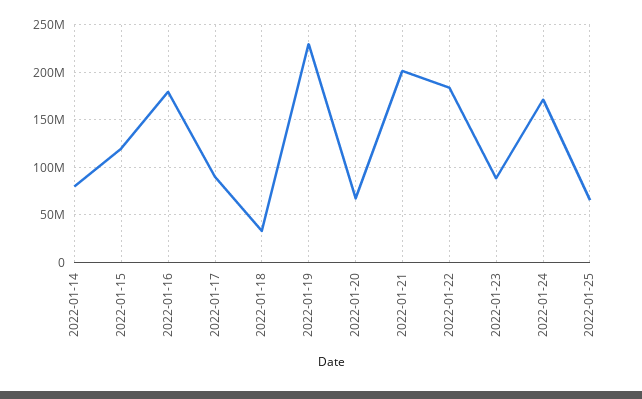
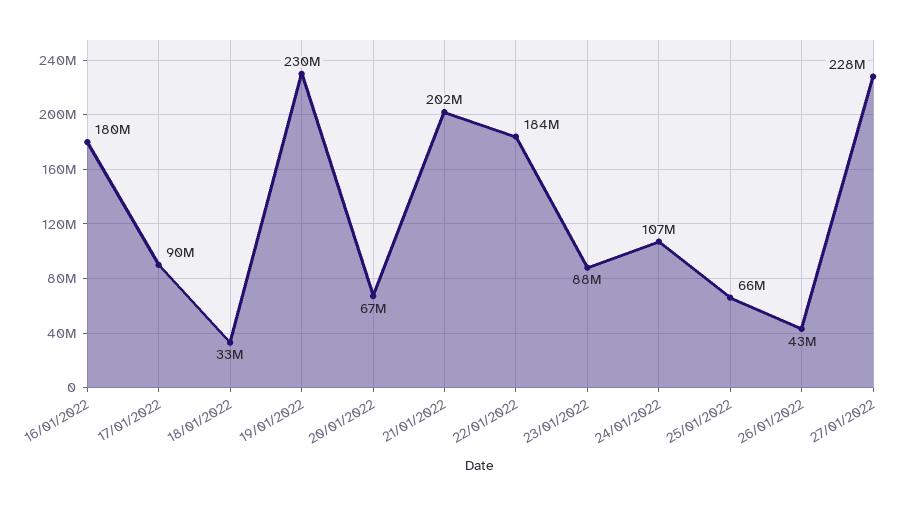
2022-01-14: 80000000 -> none
2022-01-15: 120000000 -> none
2022-01-24: 170000000 -> 107000000
26/01/2022: none -> 43000000
27/01/2022: none -> 228000000

